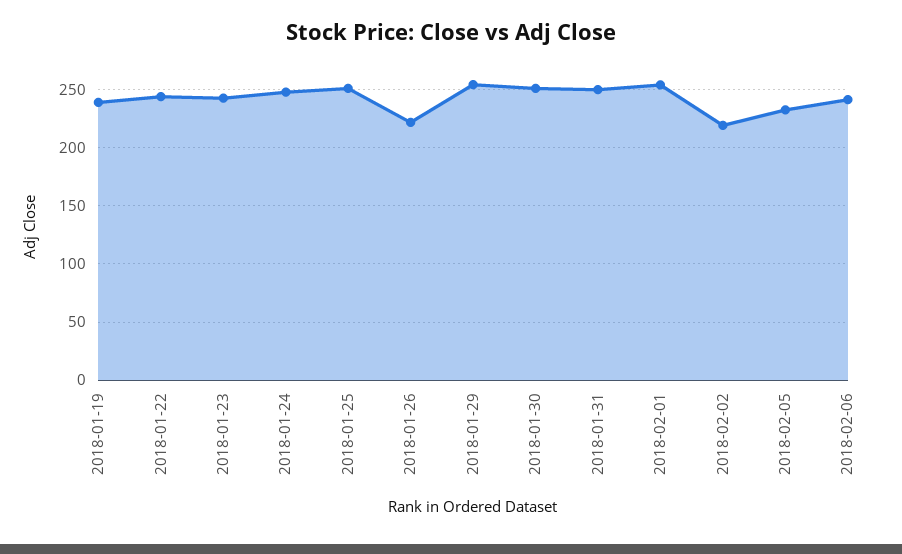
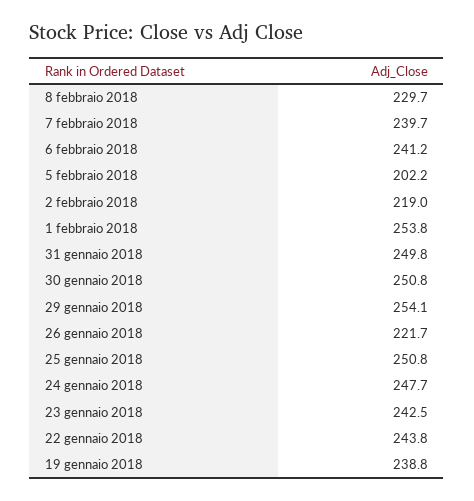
2018-02-05: 230 -> 202.2
8 febbraio 2018: none -> 229.7
7 febbraio 2018: none -> 239.7

